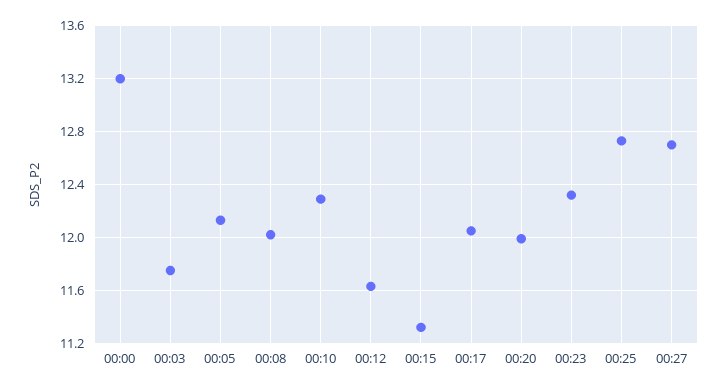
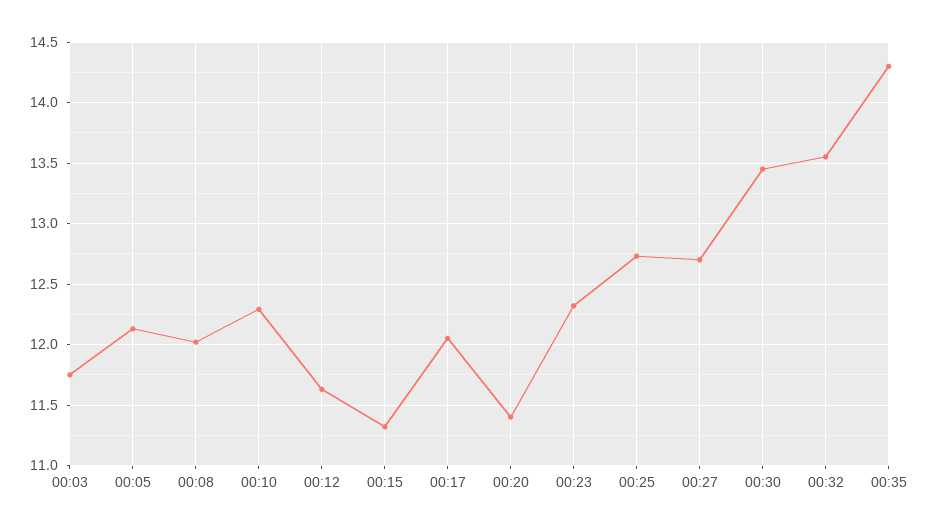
00:00: 13.2 -> none
00:20: 12 -> 11.4
00:30: none -> 13.45
00:32: none -> 13.55
00:35: none -> 14.3

